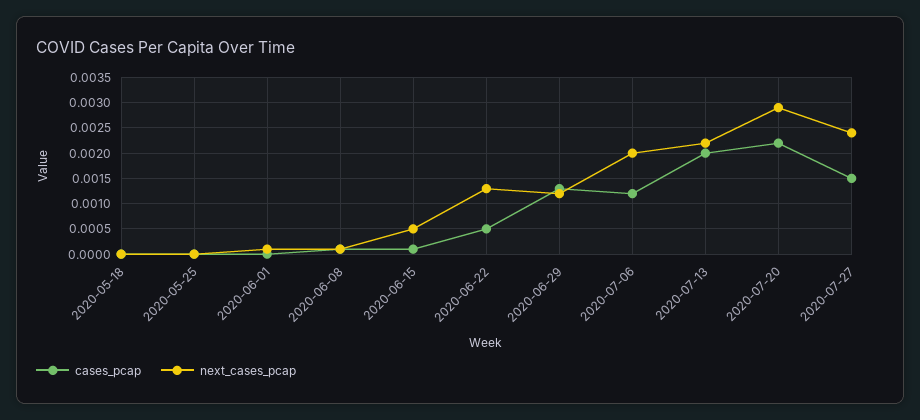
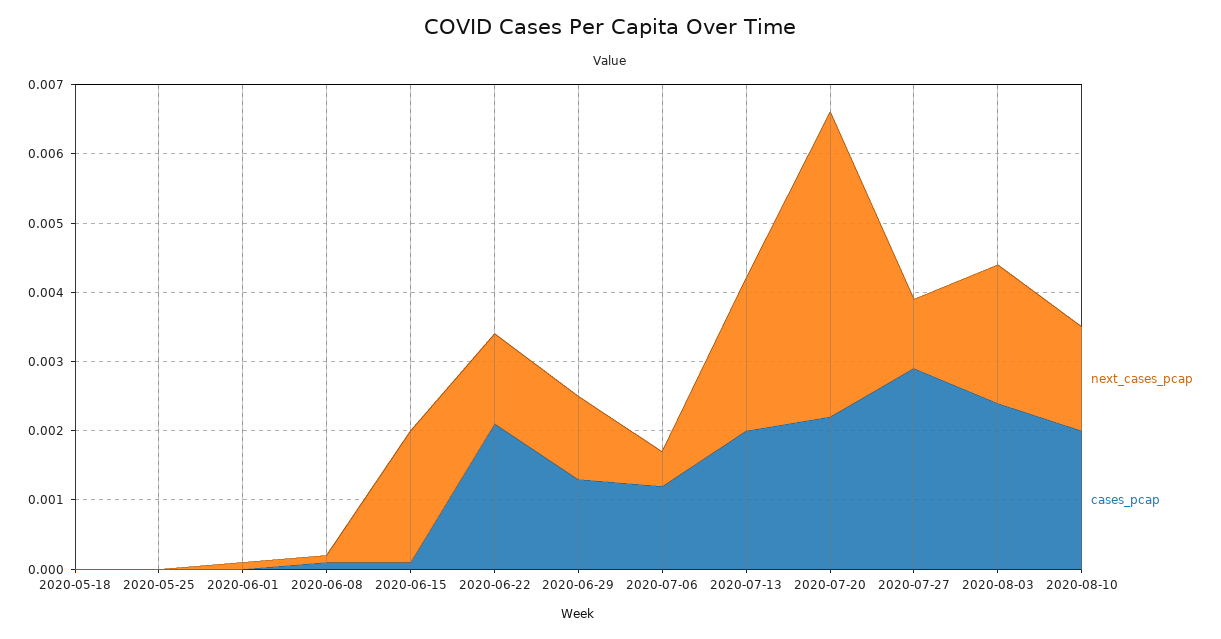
next_cases_pcap, 2020-06-15: 0.0005 -> 0.002
cases_pcap, 2020-06-22: 0.0005 -> 0.002
next_cases_pcap, 2020-07-06: 0.002 -> 0.0005
next_cases_pcap, 2020-07-20: 0.003 -> 0.0045
cases_pcap, 2020-07-27: 0.0015 -> 0.003
next_cases_pcap, 2020-07-27: 0.0025 -> 0.001
next_cases_pcap, 2020-08-03: none -> 0.002
cases_pcap, 2020-08-03: none -> 0.0025
next_cases_pcap, 2020-08-10: none -> 0.0015
cases_pcap, 2020-08-10: none -> 0.002

